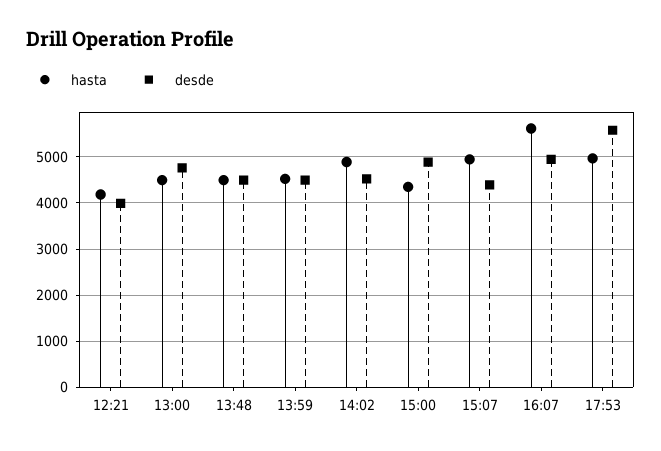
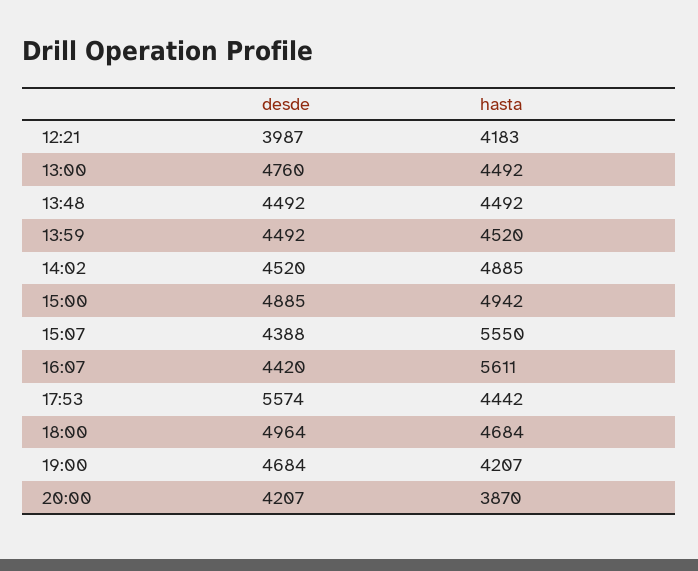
hasta, 15:00: 4400 -> 4942
hasta, 15:07: 5000 -> 5550
desde, 16:07: 5000 -> 4420
hasta, 17:53: 5000 -> 4442
desde, 18:00: none -> 4964
hasta, 18:00: none -> 4684
desde, 19:00: none -> 4684
hasta, 19:00: none -> 4207
desde, 20:00: none -> 4207
hasta, 20:00: none -> 3870

